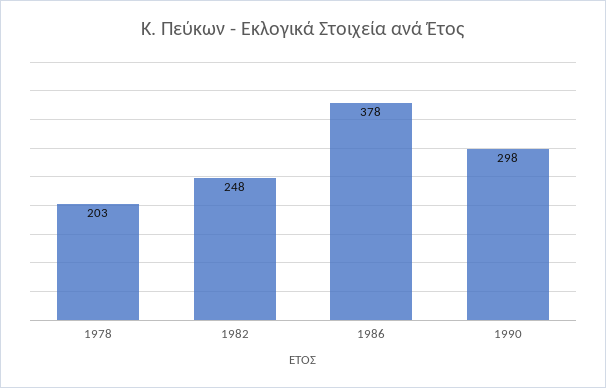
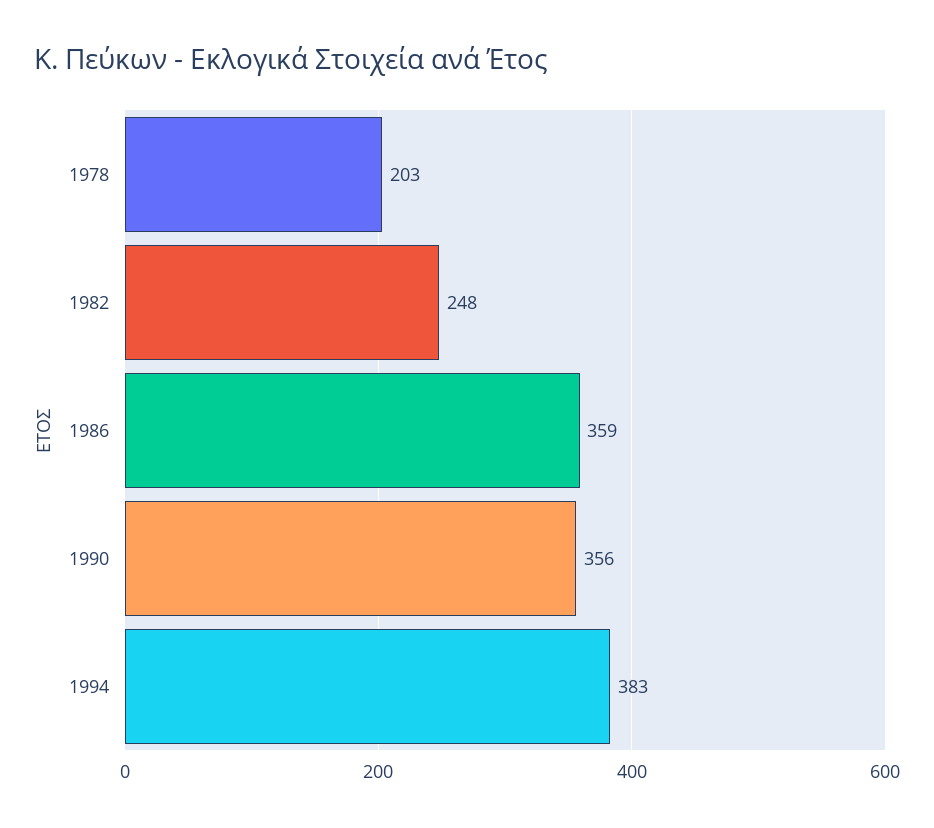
1986: 378 -> 359
1990: 298 -> 356
1994: none -> 383

